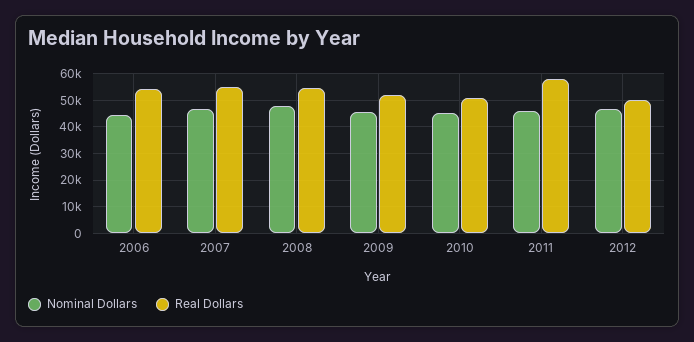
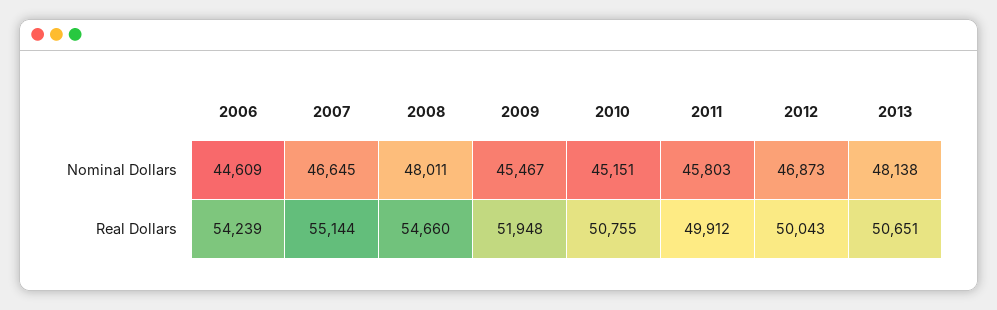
Real Dollars, 2011: 57500 -> 49912
Nominal Dollars, 2013: none -> 48138
Real Dollars, 2013: none -> 50651

